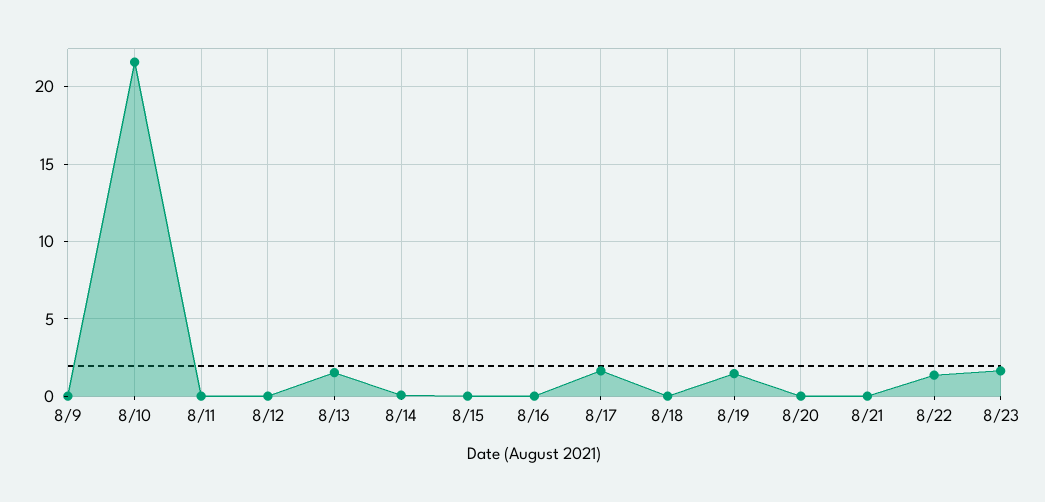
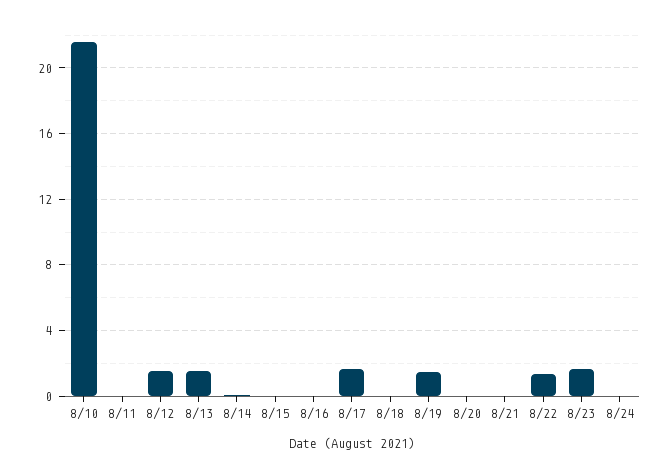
8/9: 0 -> none
8/12: 0 -> 1.5
8/24: none -> 0

